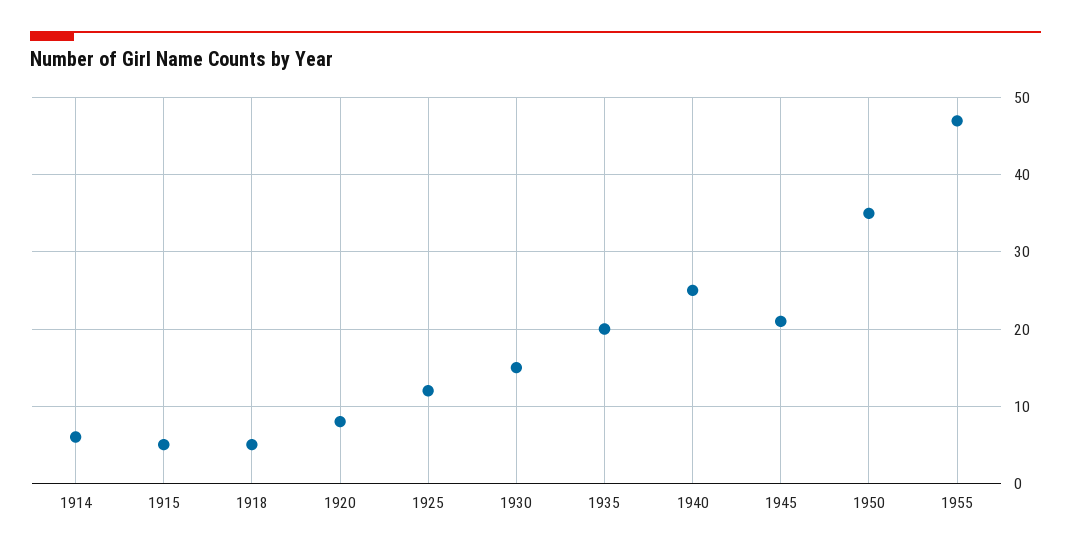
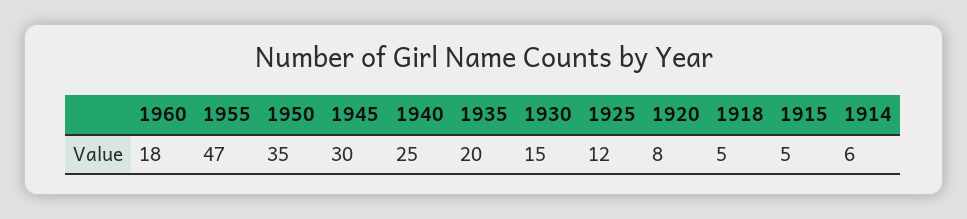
1945: 21 -> 30
1960: none -> 18

